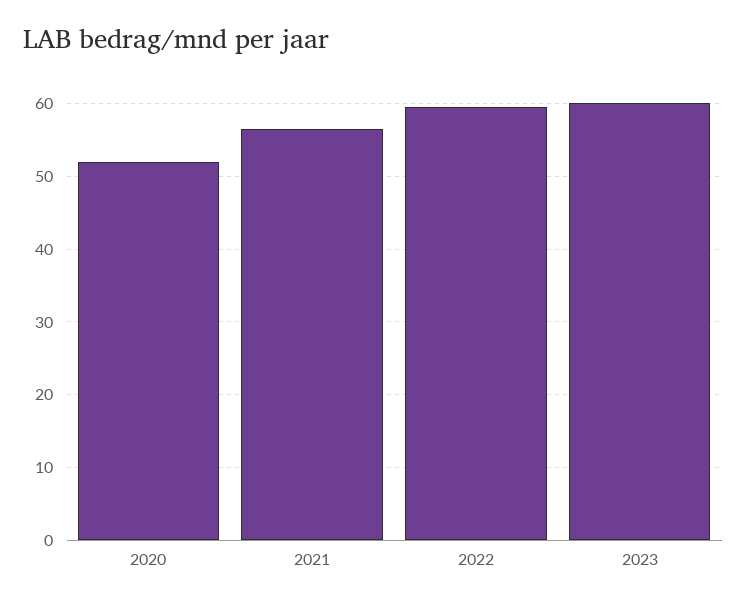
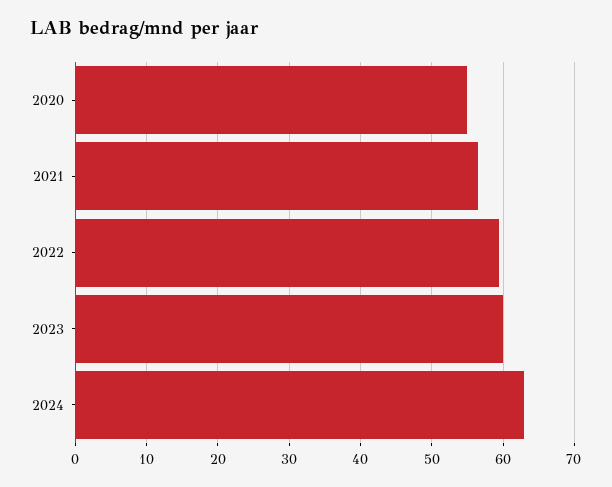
2020: 52 -> 55
2024: none -> 63

